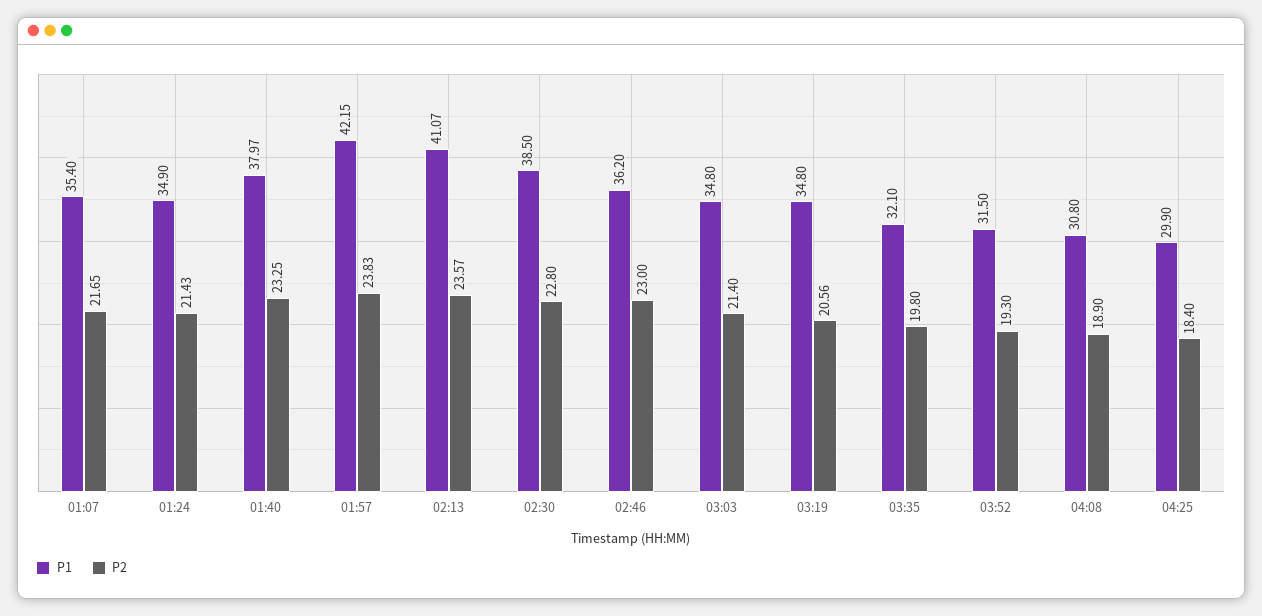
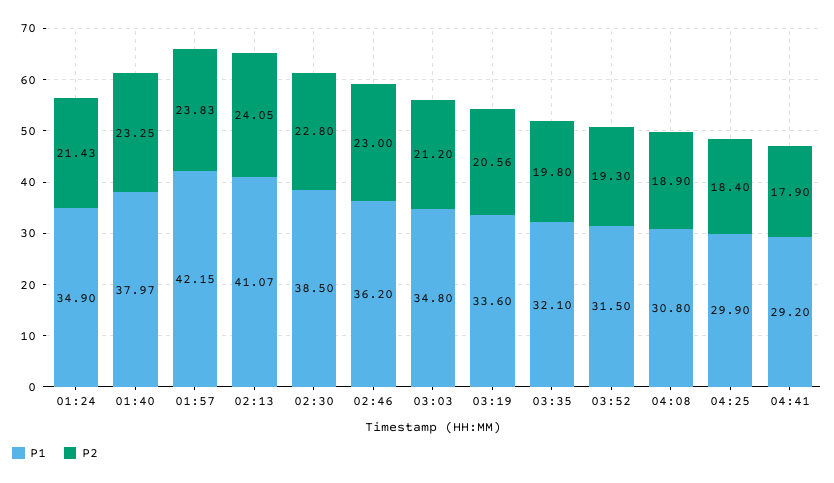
P1, 01:07: 35.4 -> none
P2, 01:07: 21.65 -> none
P2, 02:13: 23.57 -> 24.05
P2, 03:03: 21.4 -> 21.2
P1, 03:19: 34.8 -> 33.6
P1, 04:41: none -> 29.2
P2, 04:41: none -> 17.9

